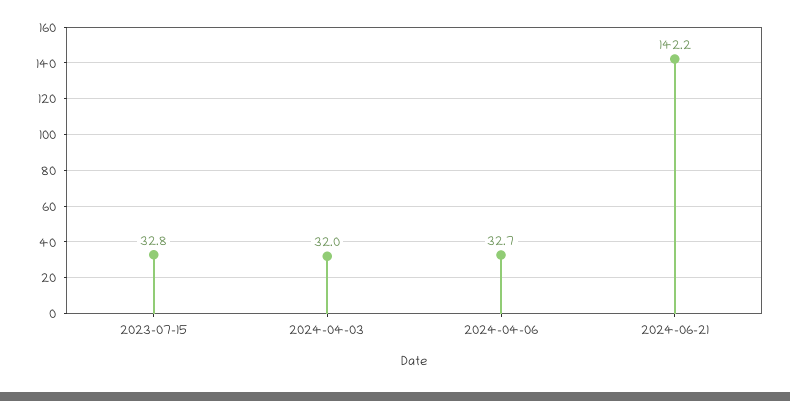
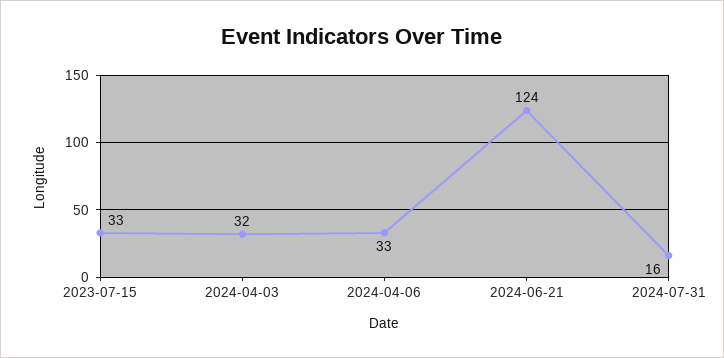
2024-06-21: 142.2 -> 124
2024-07-31: none -> 16

